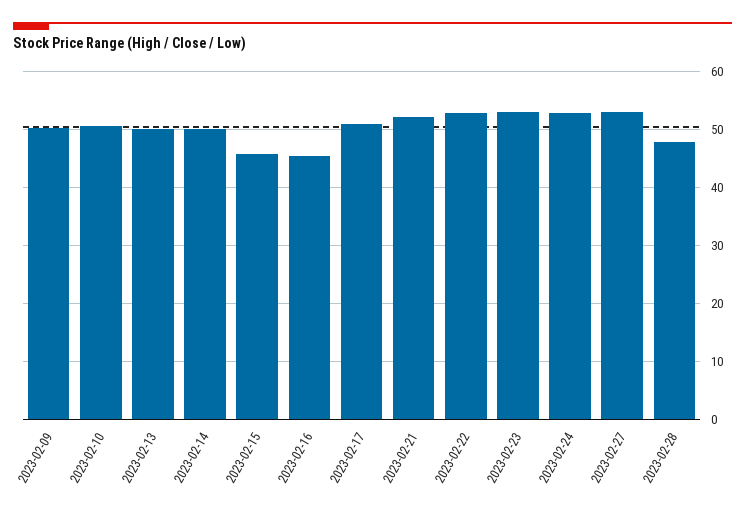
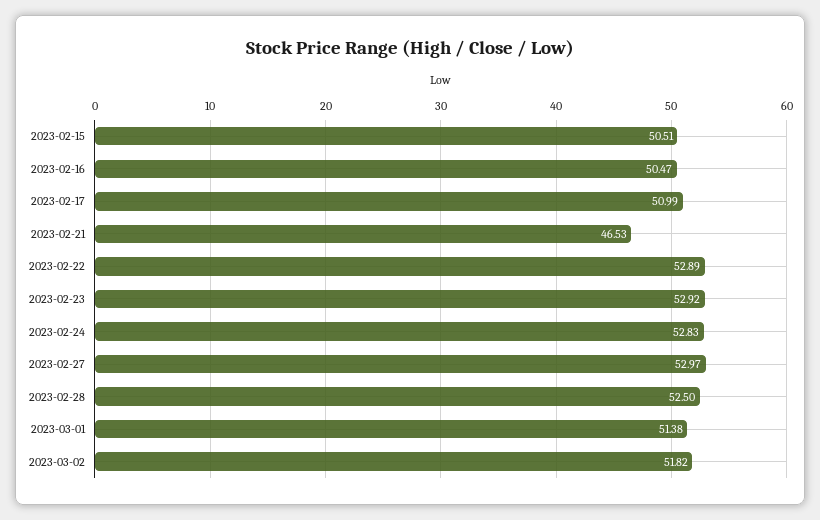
2023-02-09: 50 -> none
2023-02-10: 50 -> none
2023-02-13: 50 -> none
2023-02-14: 50 -> none
2023-02-15: 46 -> 50.51
2023-02-16: 46 -> 50.47
2023-02-21: 52 -> 46.53
2023-02-28: 48 -> 52.5
2023-03-01: none -> 51.38
2023-03-02: none -> 51.82

